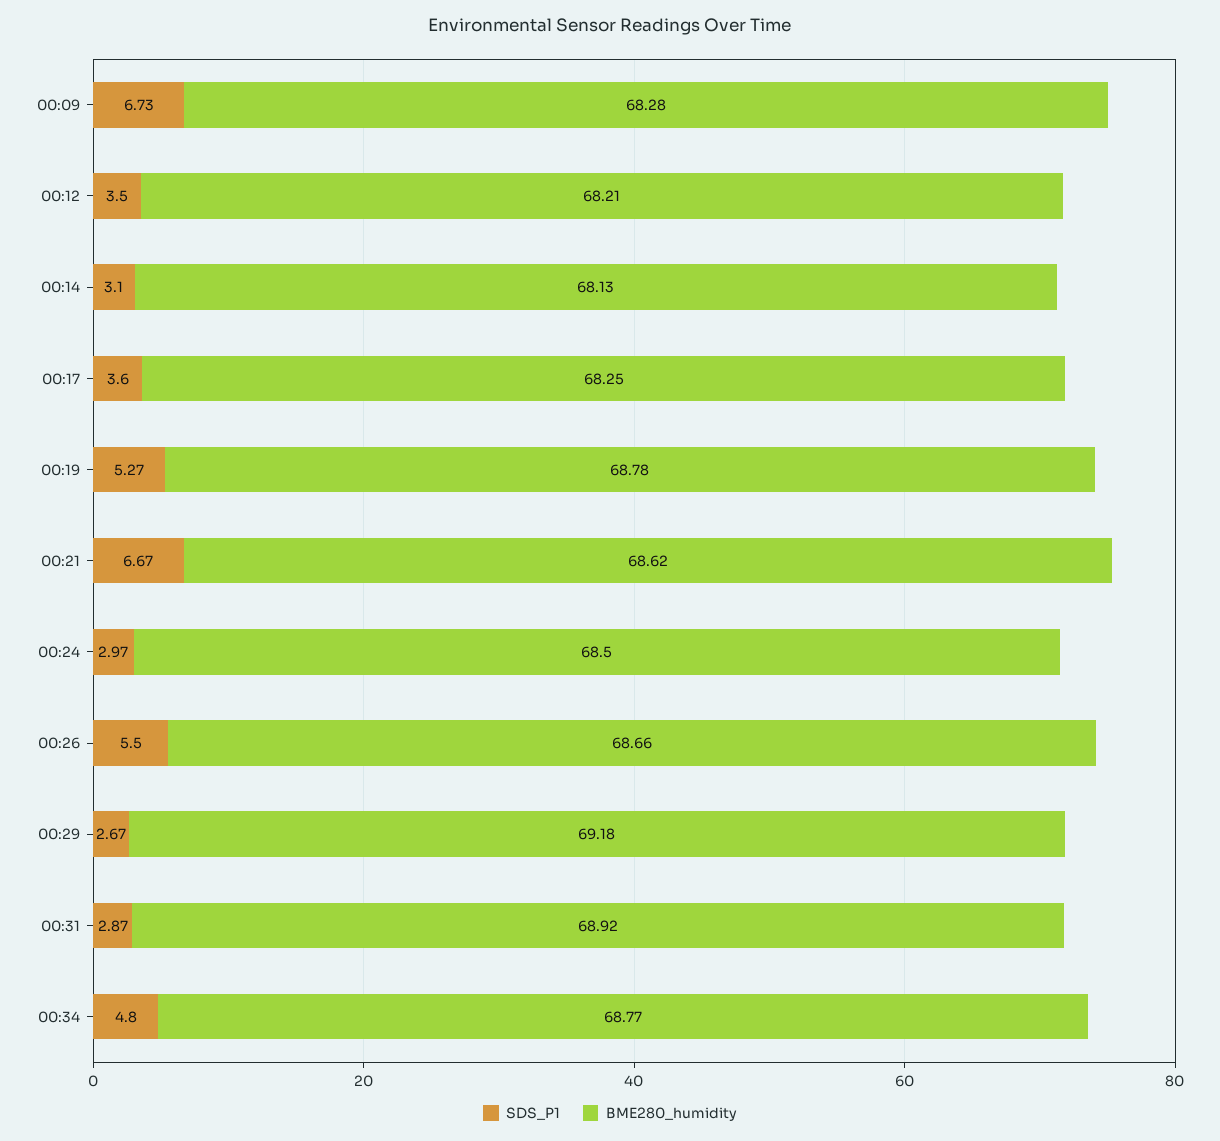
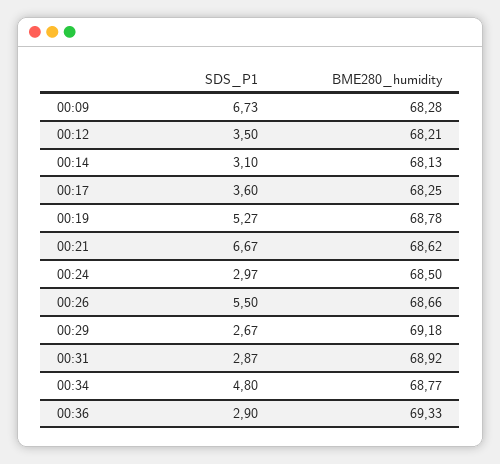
SDS_P1, 00:36: none -> 2.9
BME280_humidity, 00:36: none -> 69.33

